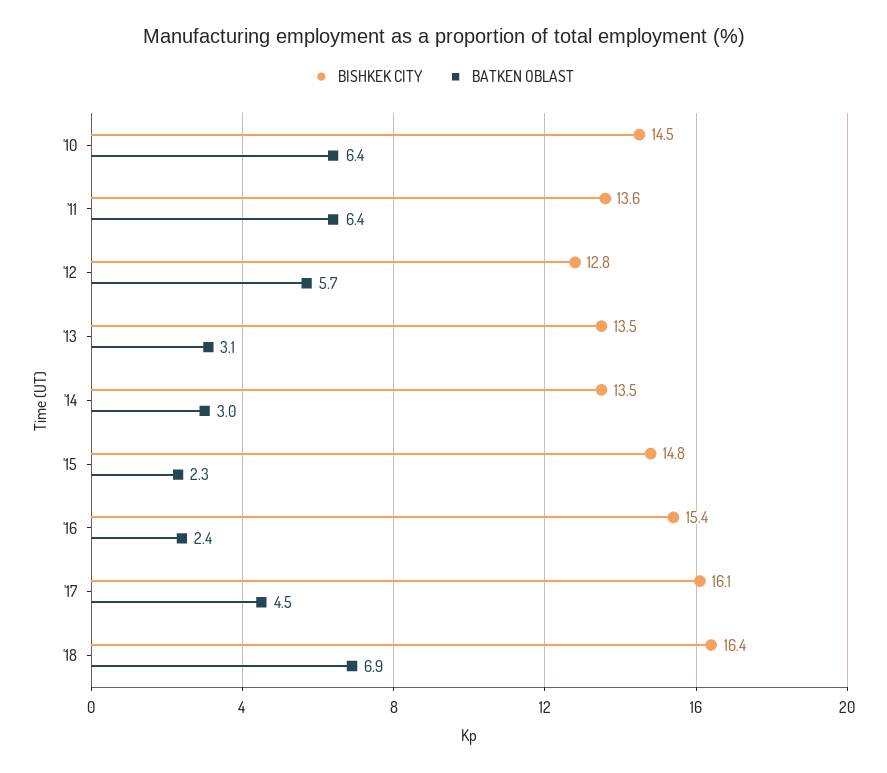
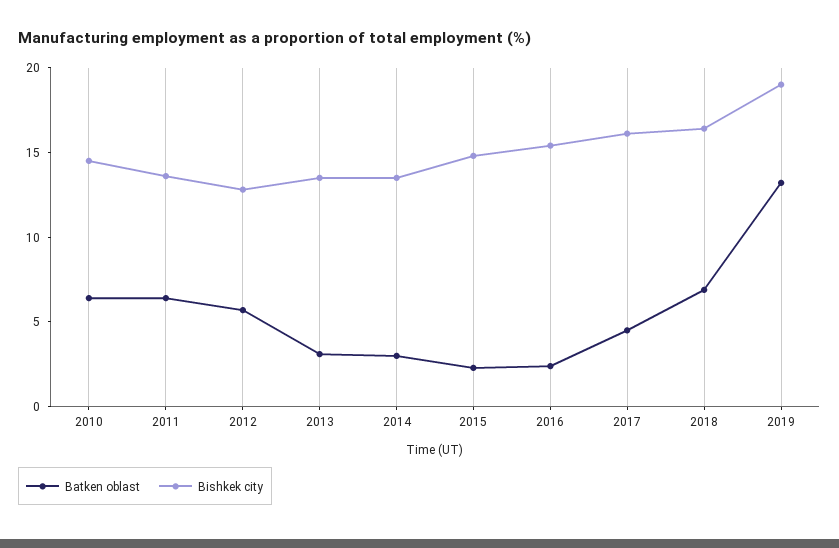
BATKEN OBLAST, 2019: none -> 13
BISHKEK CITY, 2019: none -> 19

